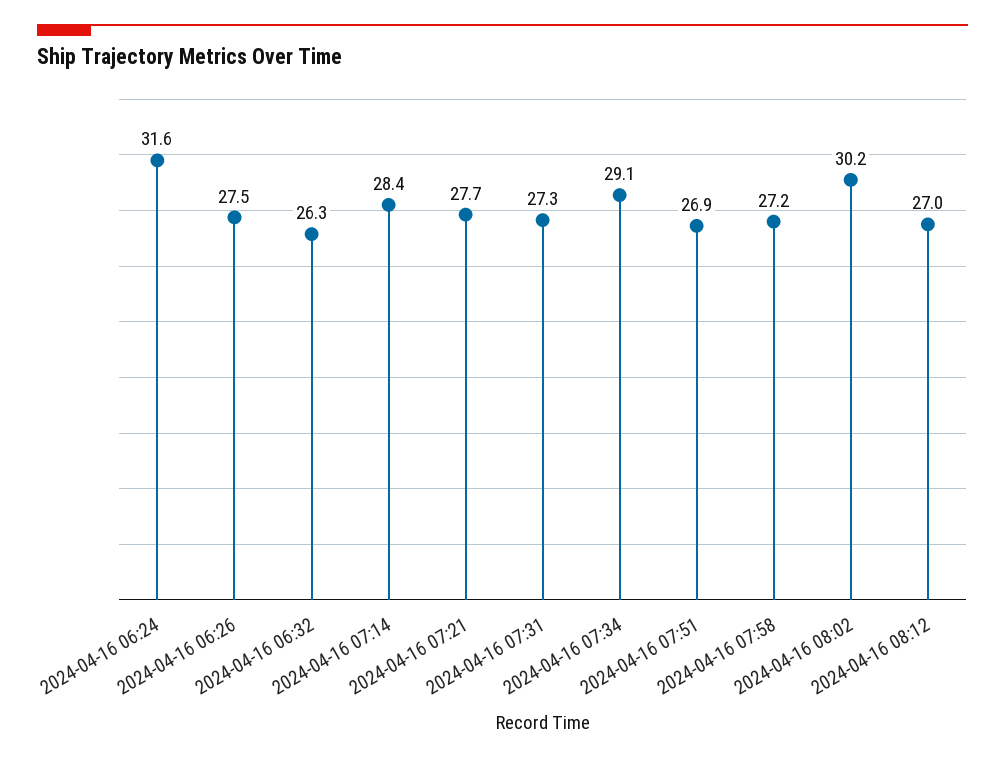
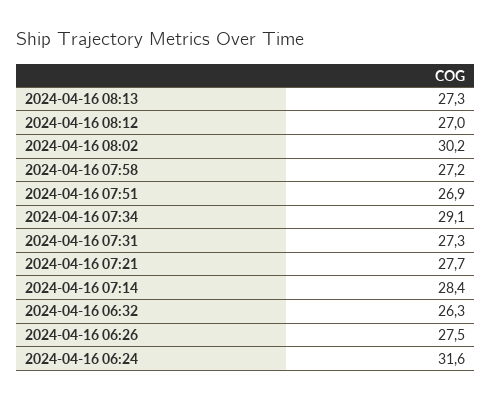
2024-04-16 08:13: none -> 27.3

